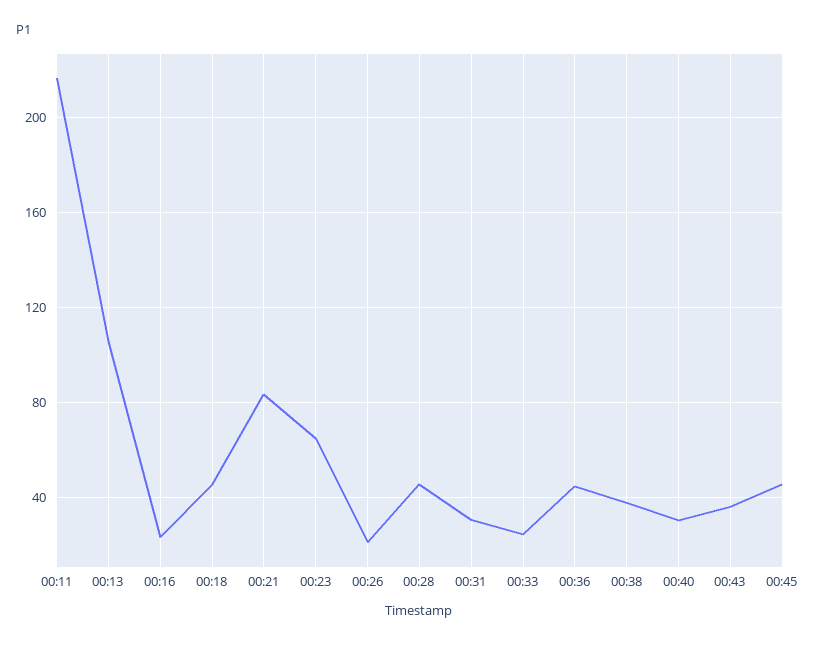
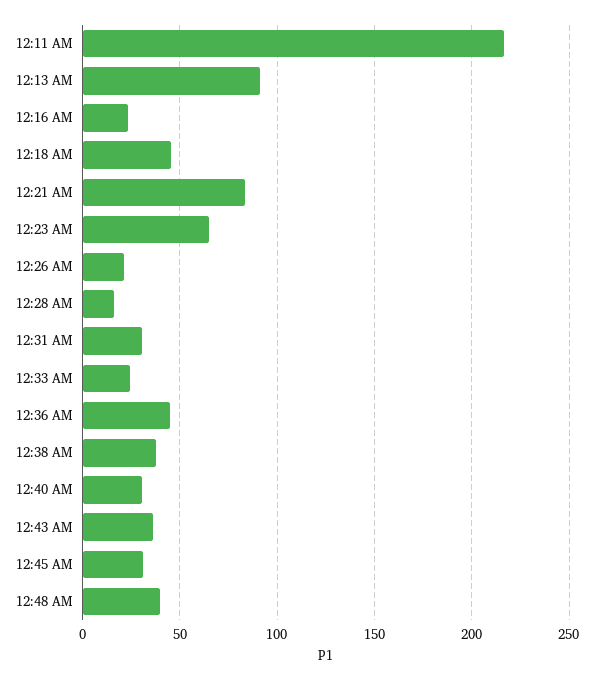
00:13: 105 -> 90
00:28: 45 -> 15
00:45: 45 -> 30
12:48 AM: none -> 40

